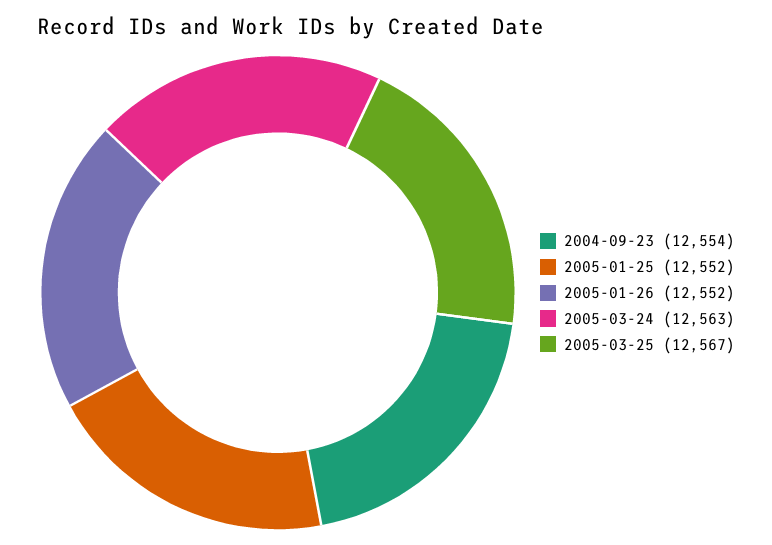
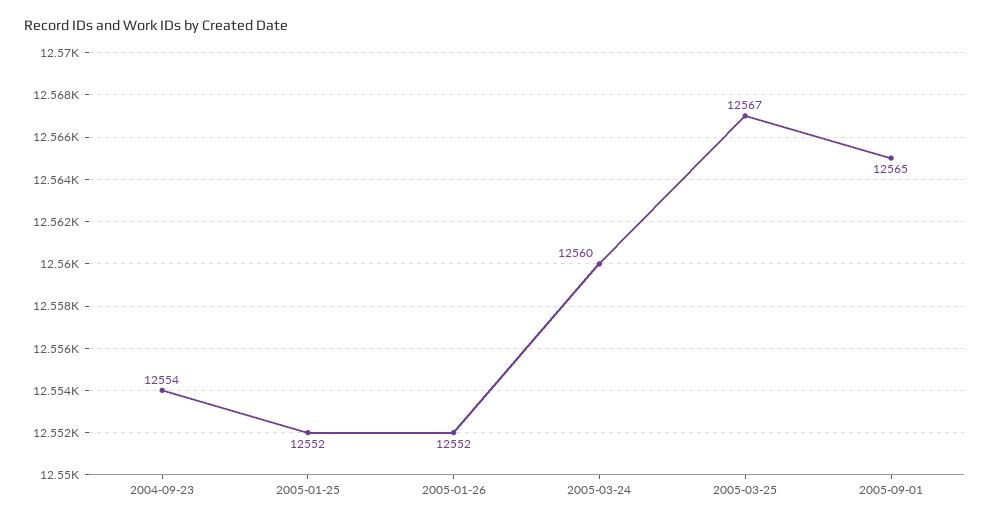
2005-03-24: 12563 -> 12560
2005-09-01: none -> 12565

